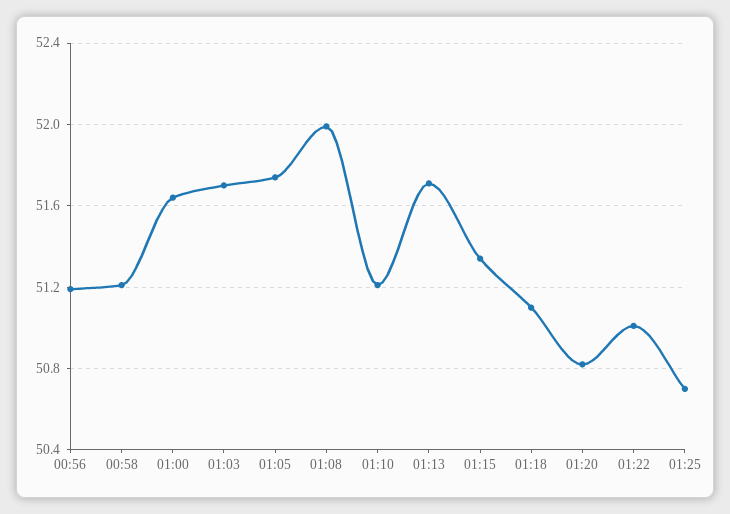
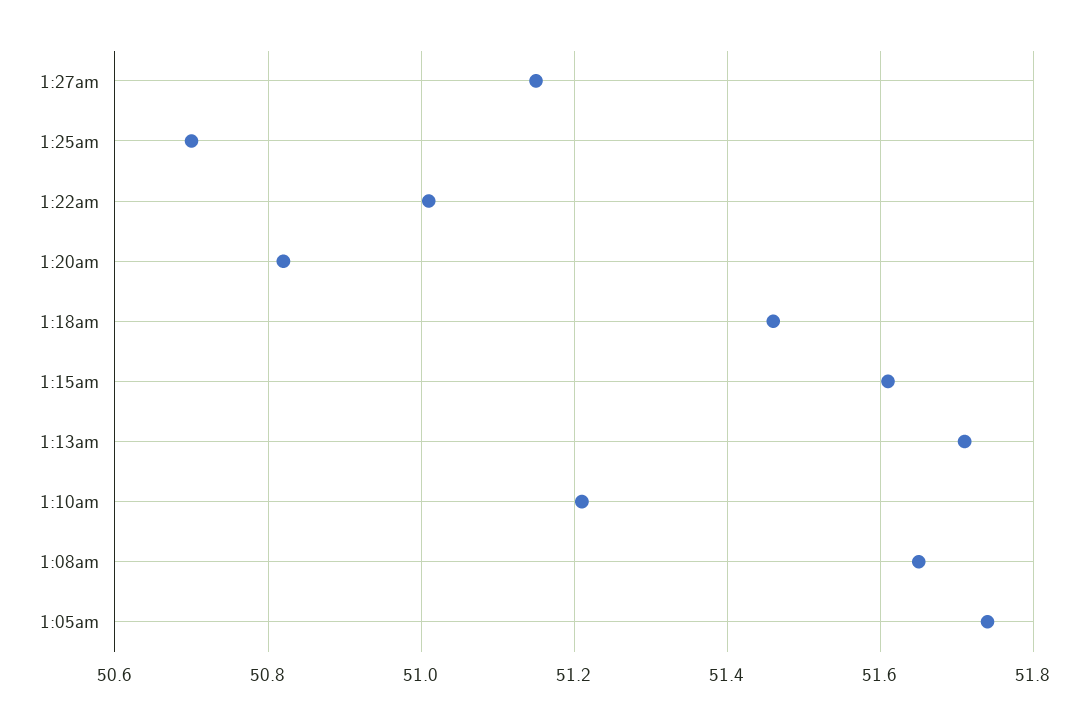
00:56: 51.2 -> none
00:58: 51.2 -> none
01:00: 51.65 -> none
01:03: 51.7 -> none
01:08: 52 -> 51.65
01:15: 51.35 -> 51.6
01:18: 51.1 -> 51.45
1:27am: none -> 51.15

